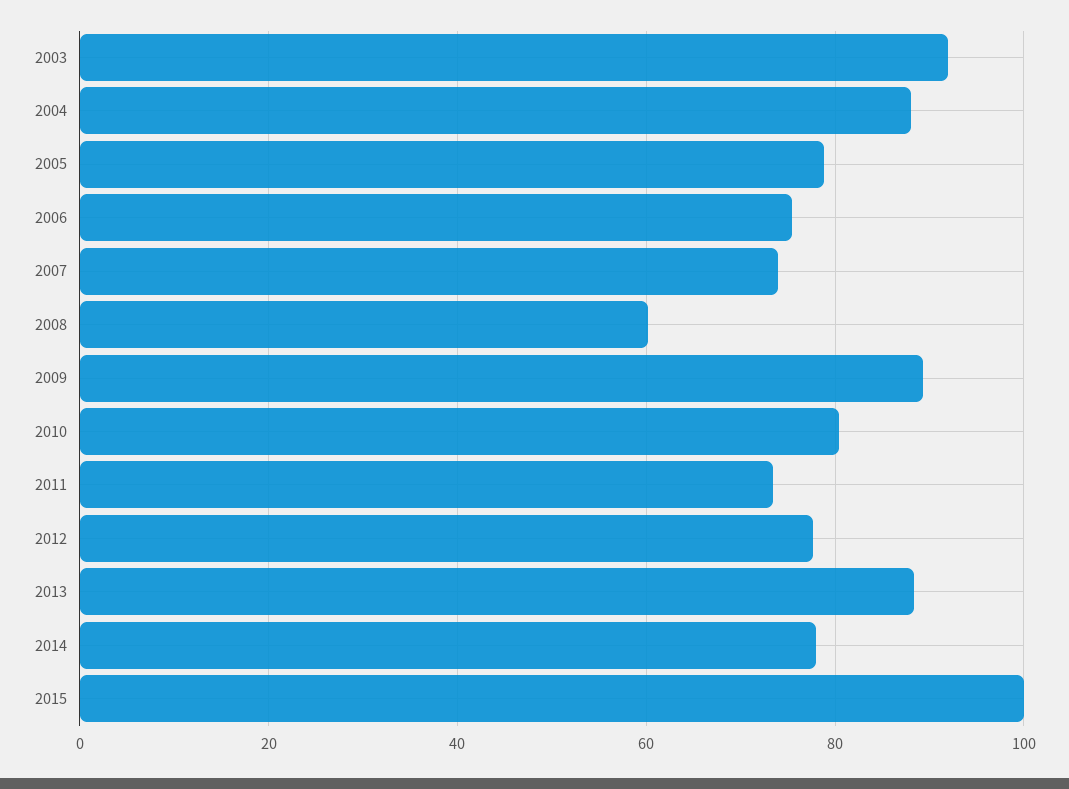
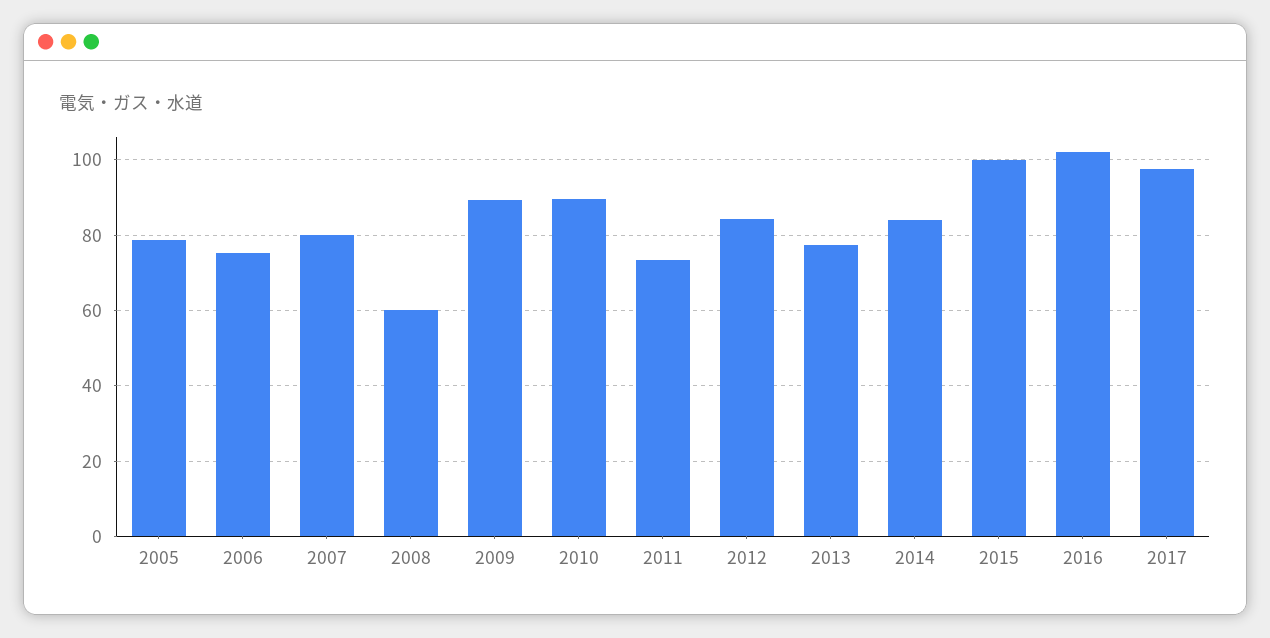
2003: 92 -> none
2004: 88 -> none
2007: 74 -> 80
2010: 80 -> 90
2012: 78 -> 84
2013: 88 -> 78
2014: 78 -> 84
2016: none -> 102
2017: none -> 98

